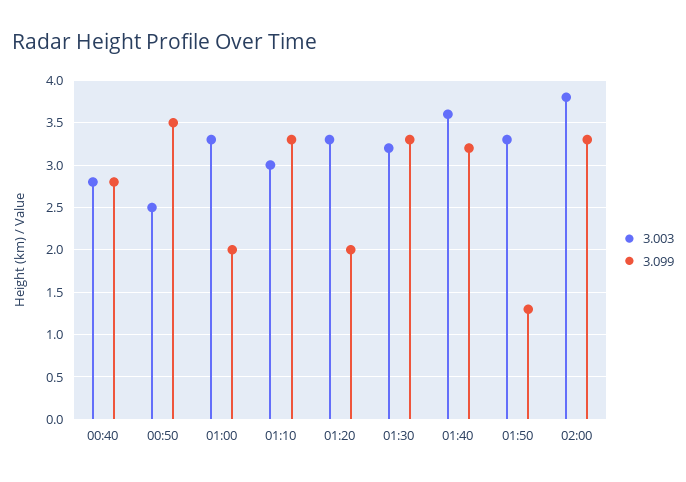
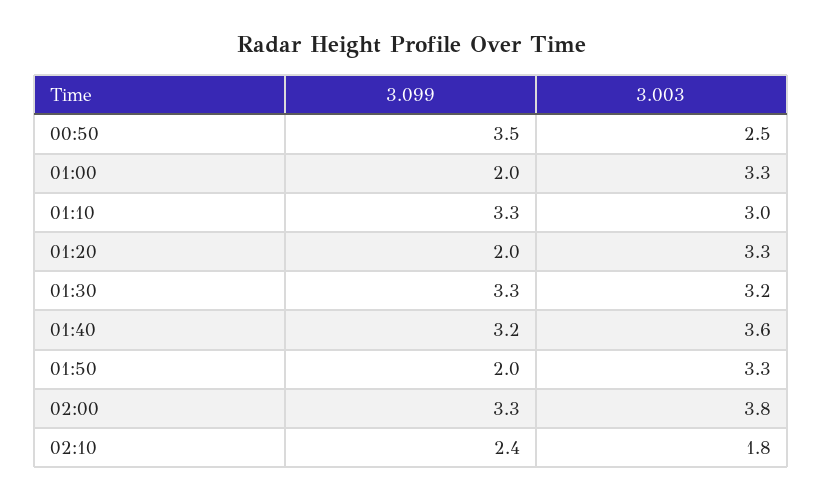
3.003, 00:40: 2.8 -> none
3.099, 00:40: 2.8 -> none
3.099, 01:50: 1.3 -> 2
3.099, 02:10: none -> 2.4
3.003, 02:10: none -> 1.8

